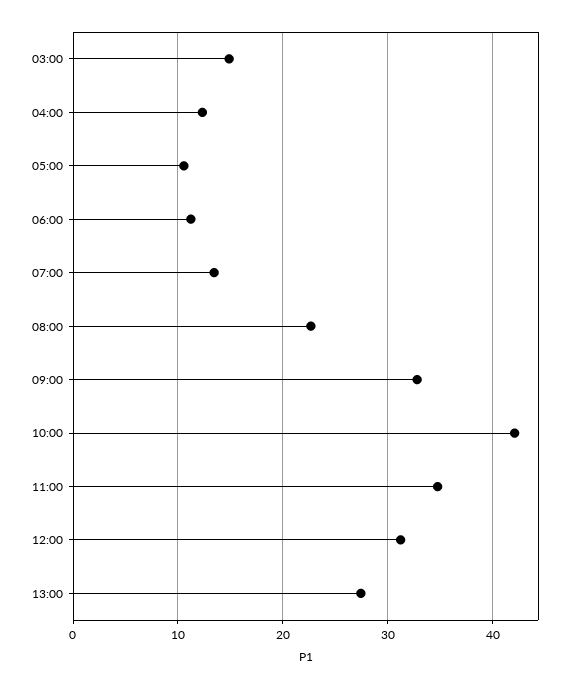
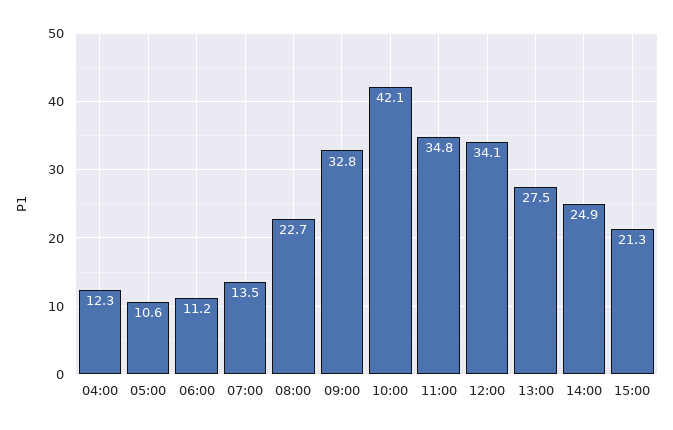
03:00: 15 -> none
12:00: 31 -> 34.1
14:00: none -> 24.9
15:00: none -> 21.3

